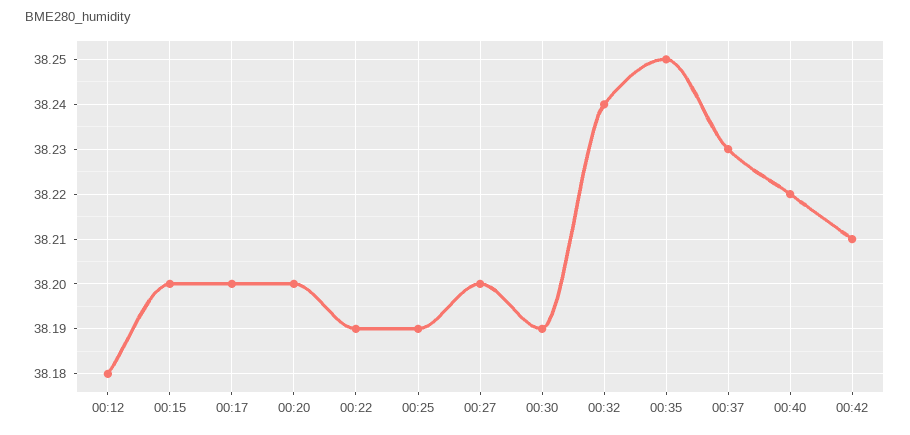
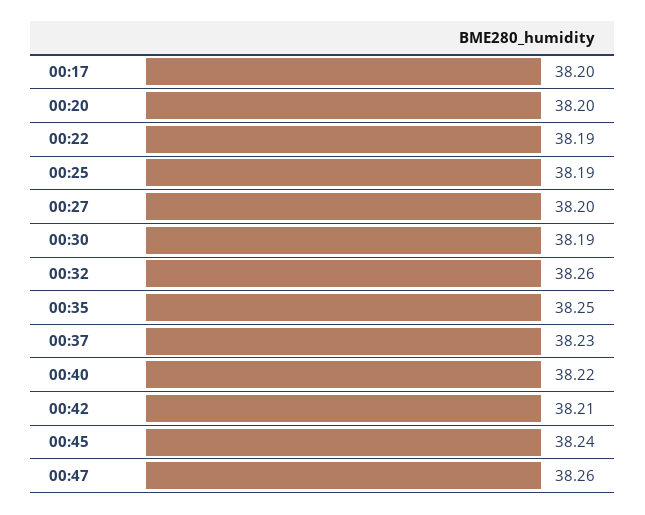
00:12: 38.18 -> none
00:15: 38.2 -> none
00:32: 38.24 -> 38.26
00:45: none -> 38.24
00:47: none -> 38.26

